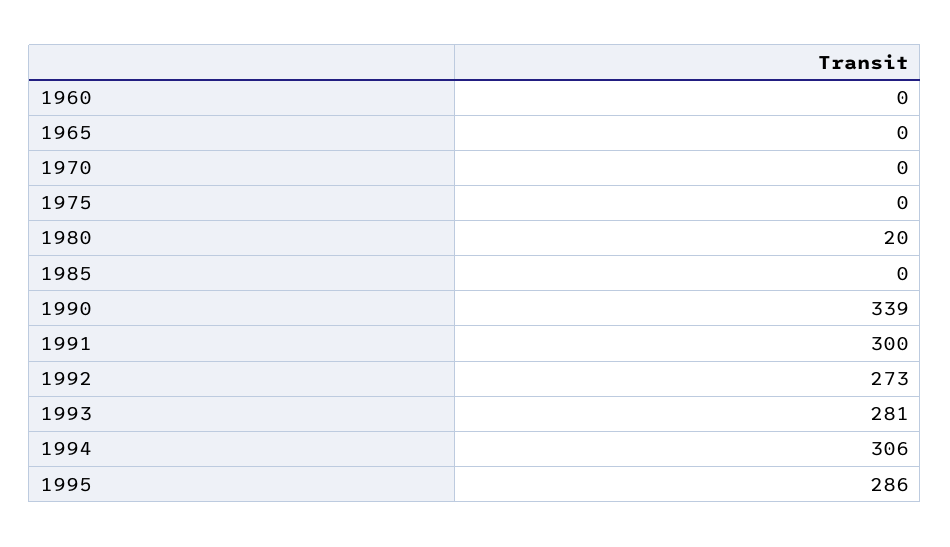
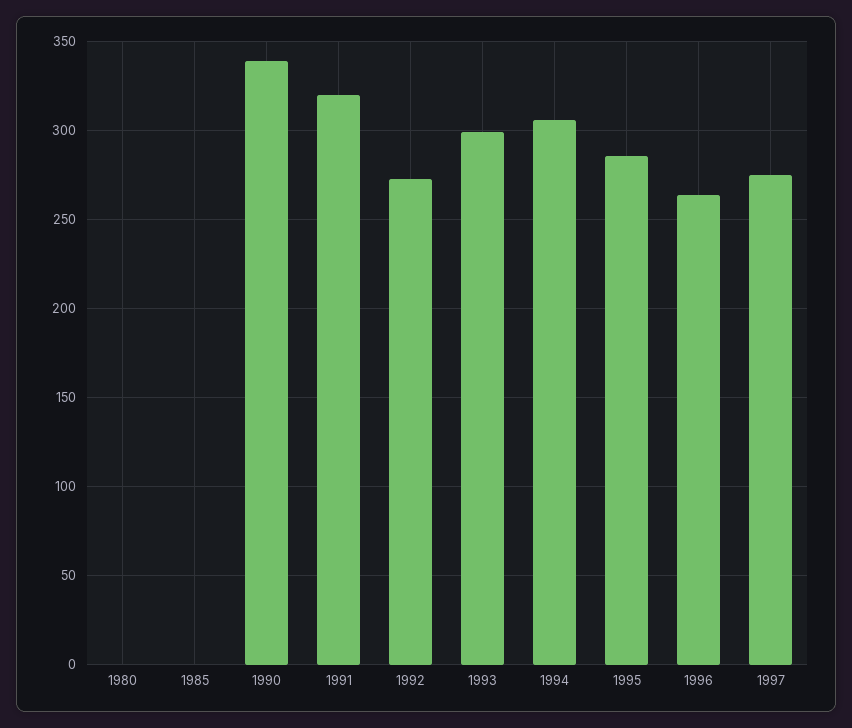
1960: 0 -> none
1965: 0 -> none
1970: 0 -> none
1975: 0 -> none
1980: 20 -> 0
1991: 300 -> 320
1993: 281 -> 300
1996: none -> 265
1997: none -> 275

